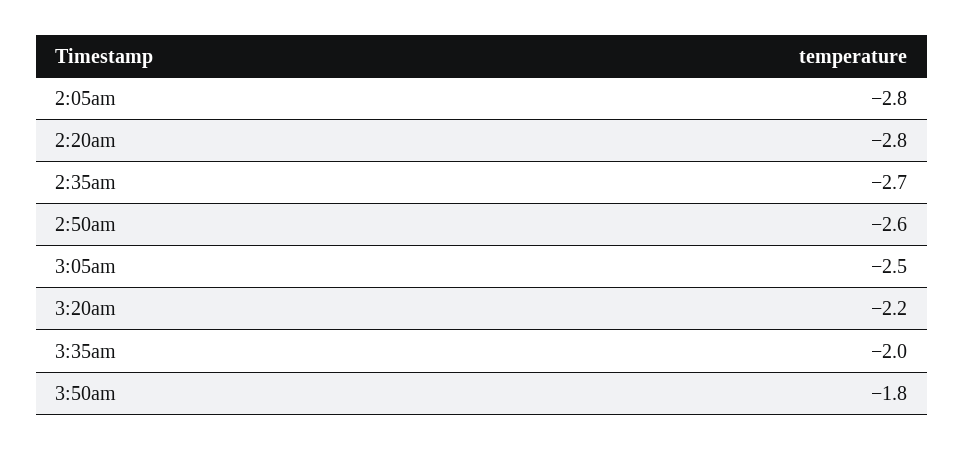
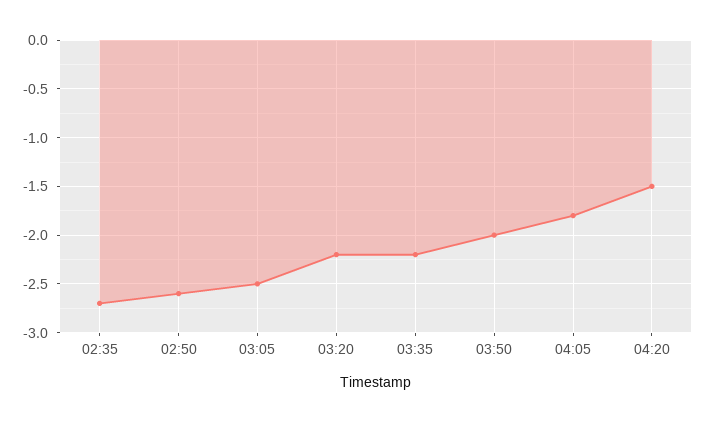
2:05am: -2.8 -> none
2:20am: -2.8 -> none
3:35am: -2 -> -2.2
3:50am: -1.8 -> -2
04:05: none -> -1.8
04:20: none -> -1.5

